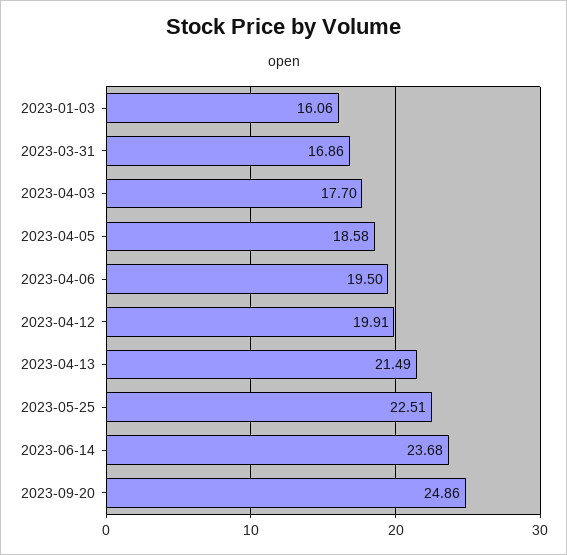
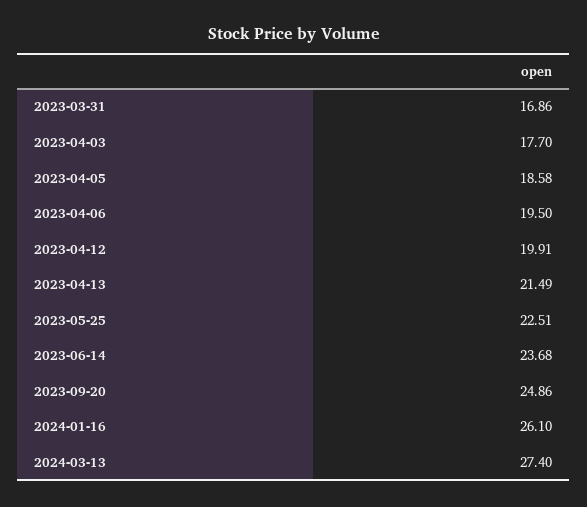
2023-01-03: 16.06 -> none
2024-01-16: none -> 26.1
2024-03-13: none -> 27.4

